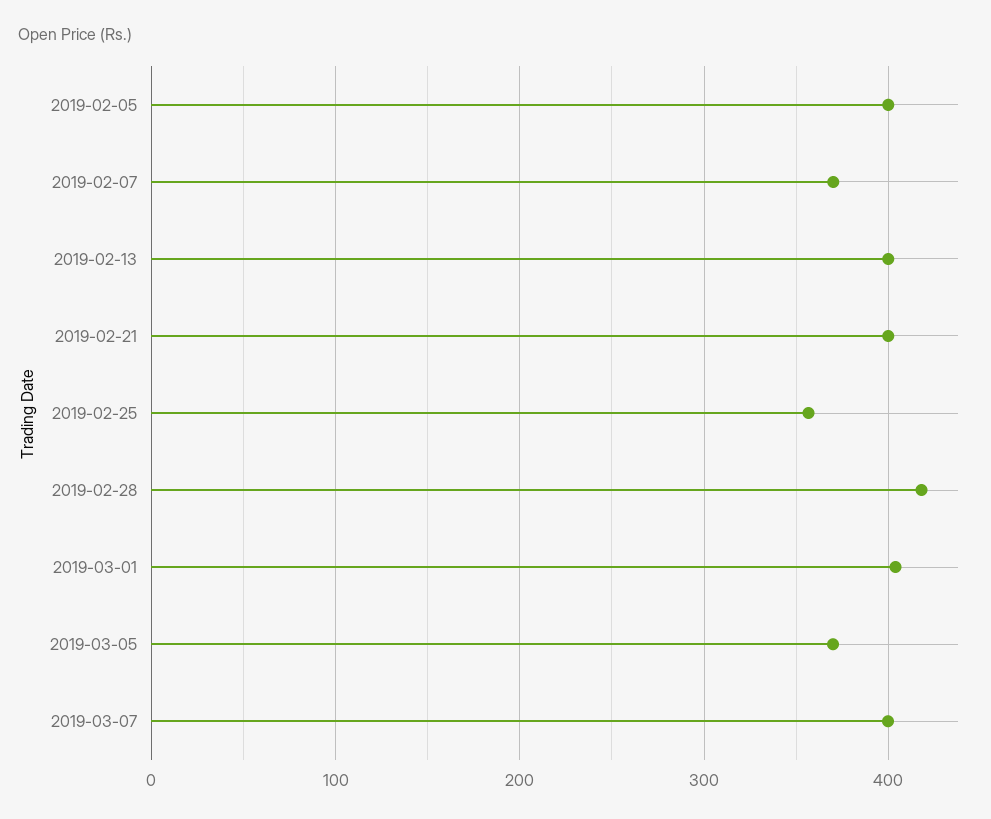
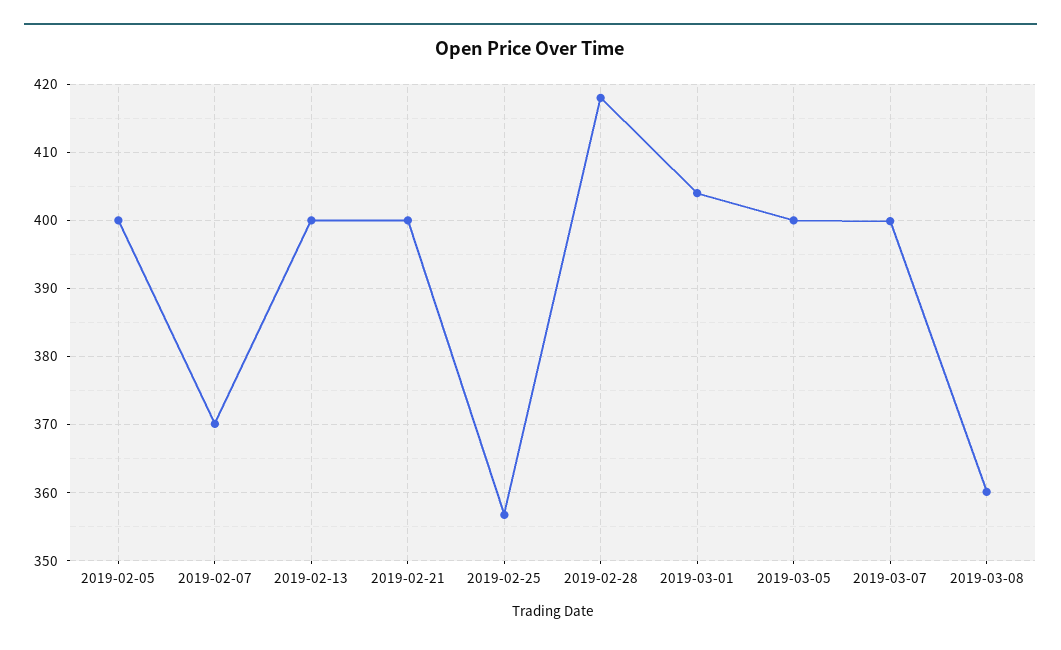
2019-03-05: 370 -> 400
2019-03-08: none -> 360

